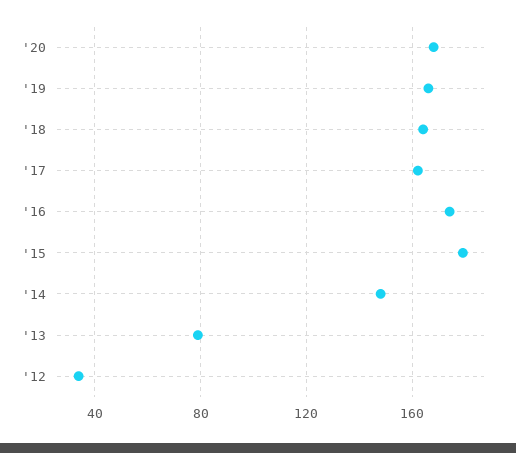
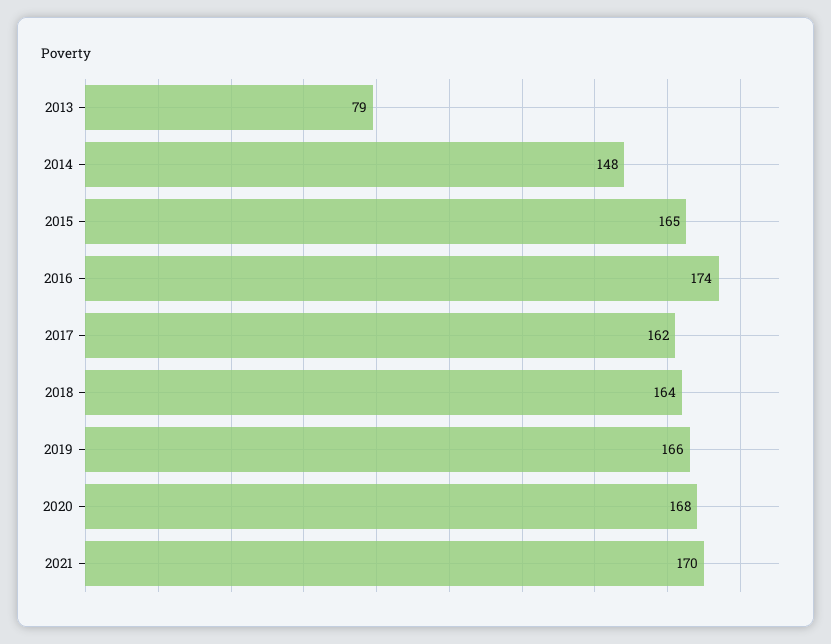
'15: 180 -> 165
'12: 35 -> none
2021: none -> 170

